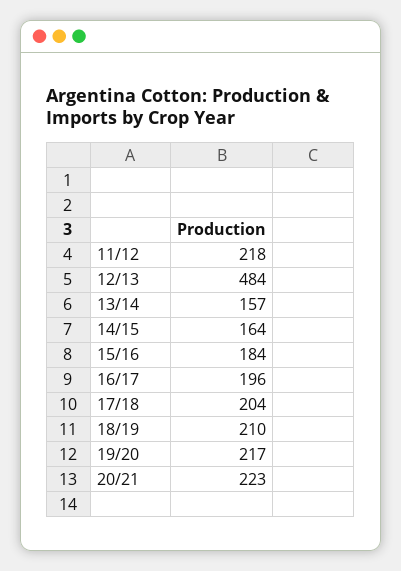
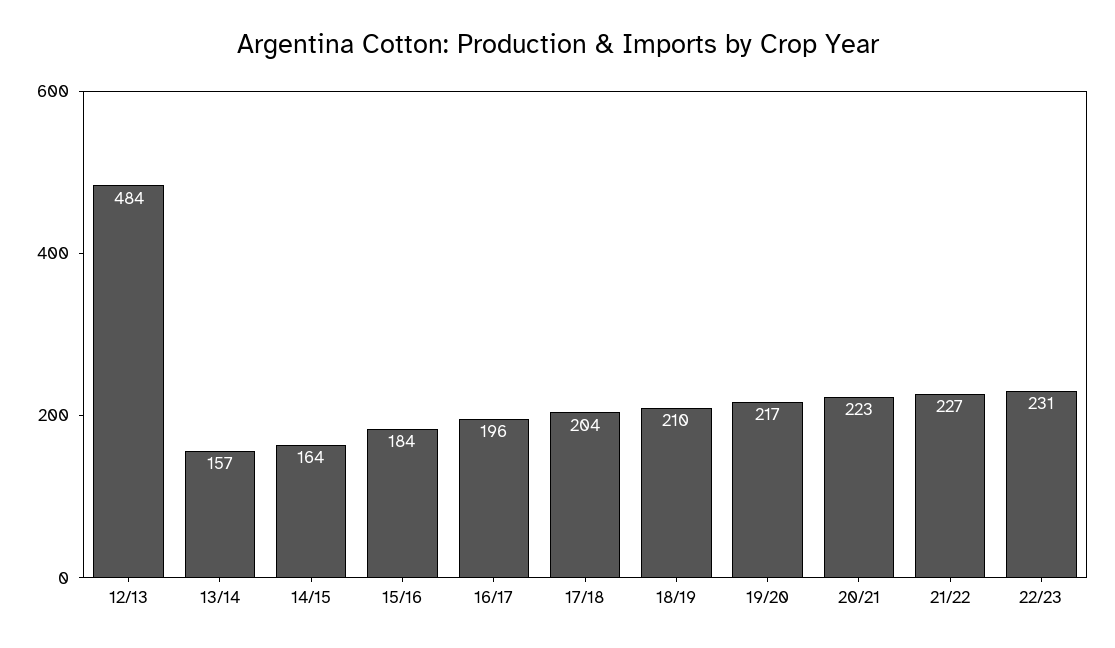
11/12: 218 -> none
21/22: none -> 227
22/23: none -> 231

